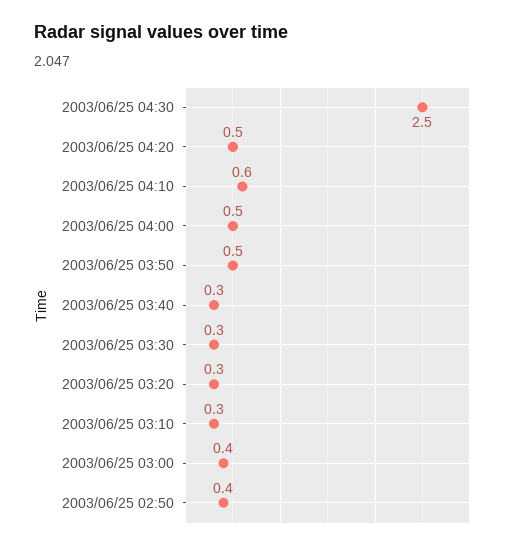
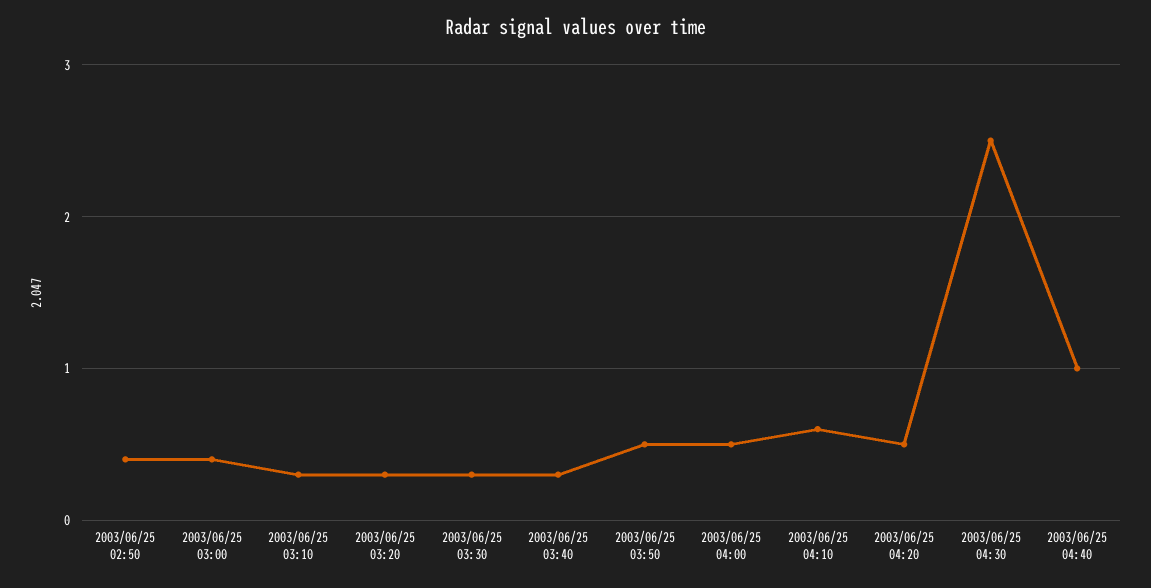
2003/06/25 04:40: none -> 1

